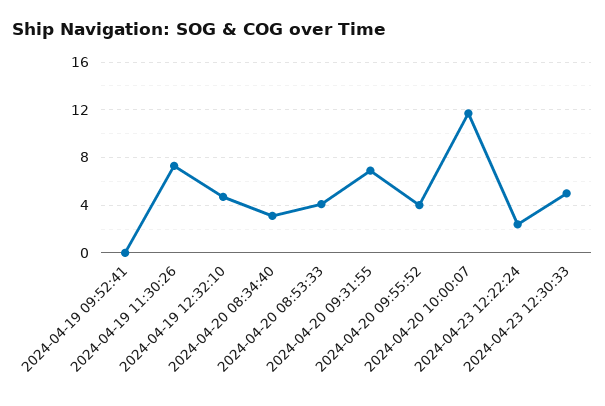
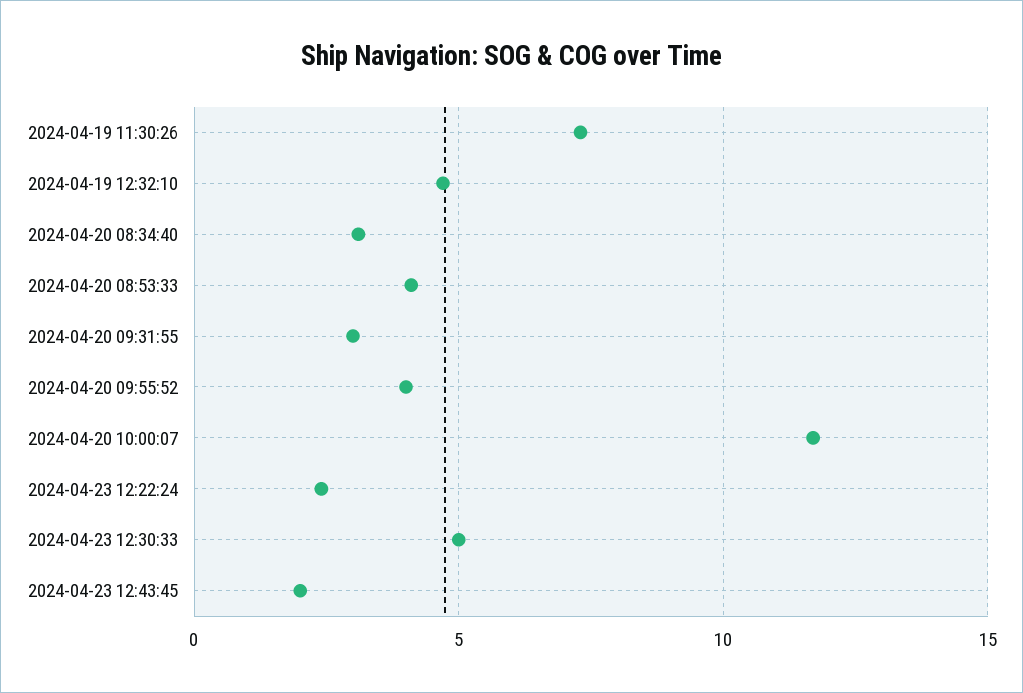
2024-04-19 09:52:41: 0 -> none
2024-04-20 09:31:55: 7 -> 3
2024-04-23 12:43:45: none -> 2

